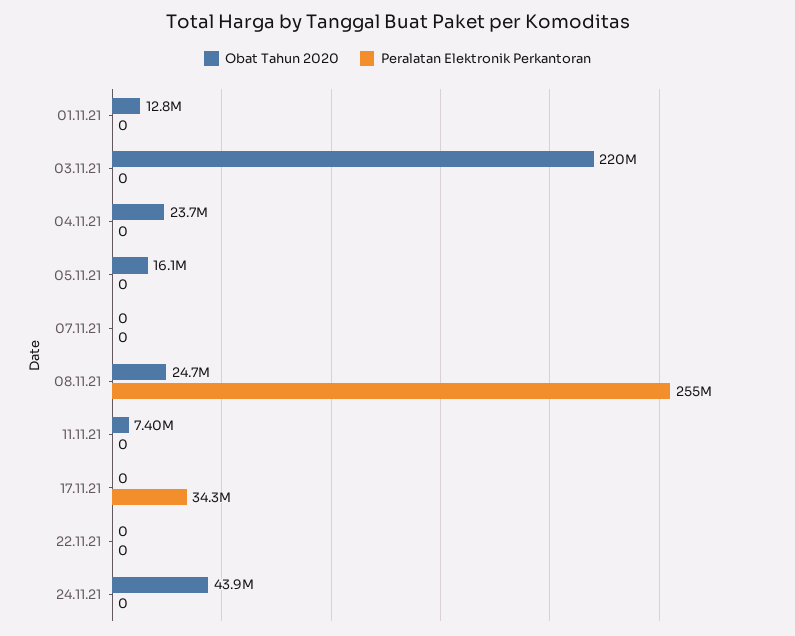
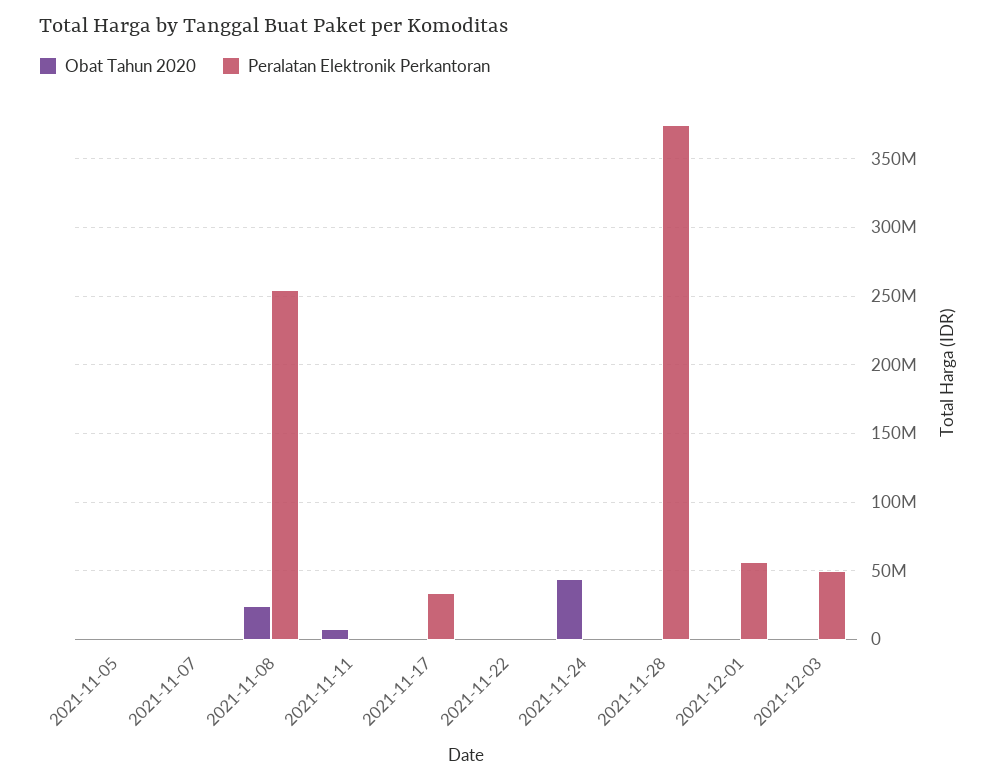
Obat Tahun 2020, 01.11.21: 12800000 -> none
Peralatan Elektronik Perkantoran, 01.11.21: 0 -> none
Obat Tahun 2020, 03.11.21: 220000000 -> none
Peralatan Elektronik Perkantoran, 03.11.21: 0 -> none
Obat Tahun 2020, 04.11.21: 23700000 -> none
Peralatan Elektronik Perkantoran, 04.11.21: 0 -> none
Obat Tahun 2020, 05.11.21: 16100000 -> 0
Obat Tahun 2020, 2021-11-28: none -> 0
Peralatan Elektronik Perkantoran, 2021-11-28: none -> 375000000
Obat Tahun 2020, 2021-12-01: none -> 0
Peralatan Elektronik Perkantoran, 2021-12-01: none -> 55000000
Obat Tahun 2020, 2021-12-03: none -> 0
Peralatan Elektronik Perkantoran, 2021-12-03: none -> 50000000

